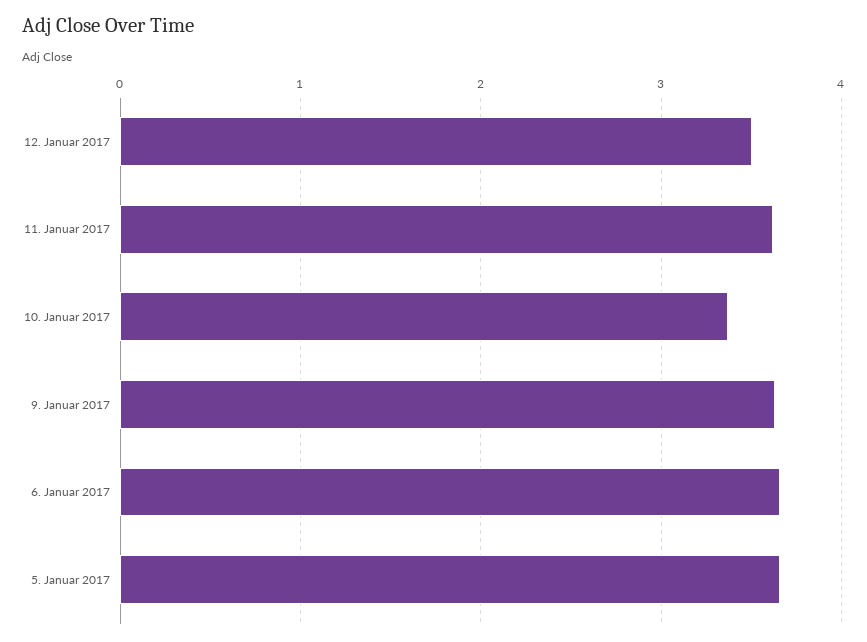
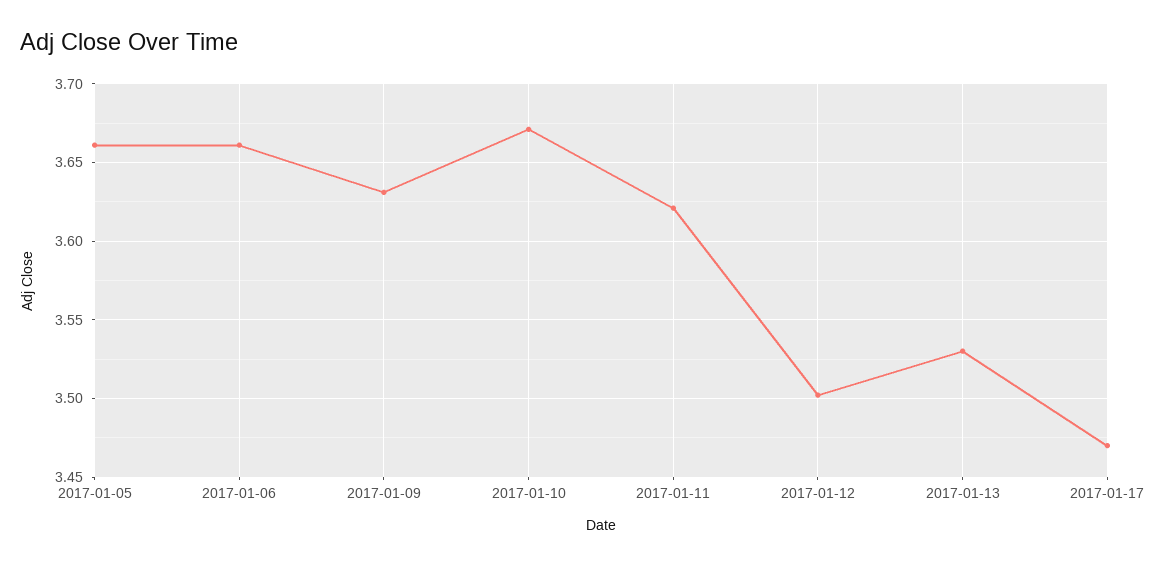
10. Januar 2017: 3.4 -> 3.67
2017-01-13: none -> 3.53
2017-01-17: none -> 3.47

